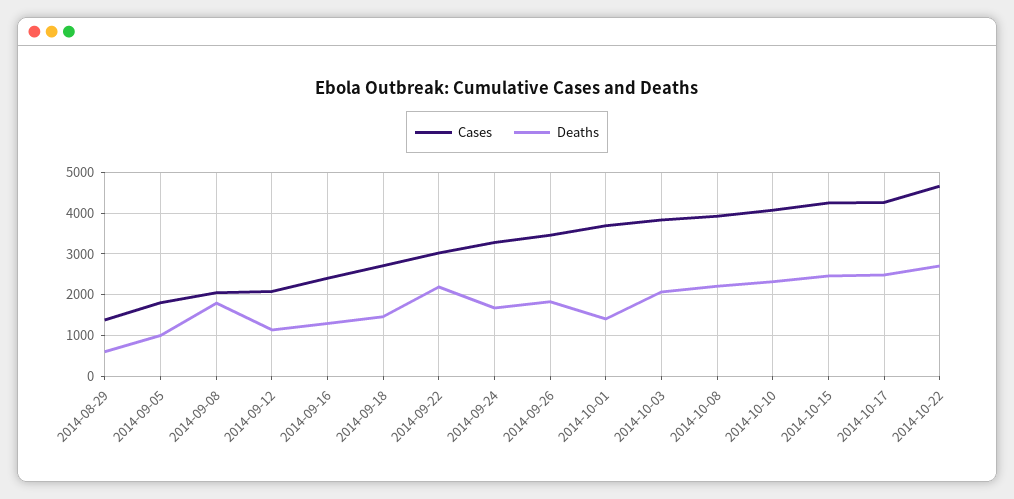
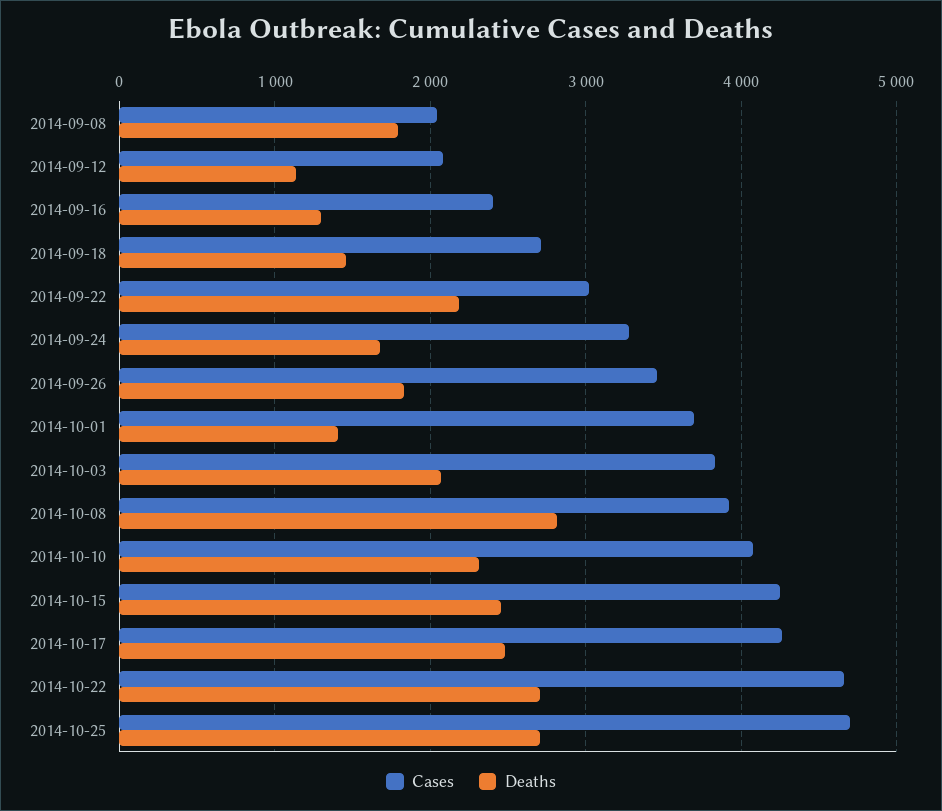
Cases, 2014-08-29: 1400 -> none
Deaths, 2014-08-29: 600 -> none
Cases, 2014-09-05: 1800 -> none
Deaths, 2014-09-05: 1000 -> none
Deaths, 2014-10-08: 2200 -> 2800
Cases, 2014-10-25: none -> 4700
Deaths, 2014-10-25: none -> 2700

